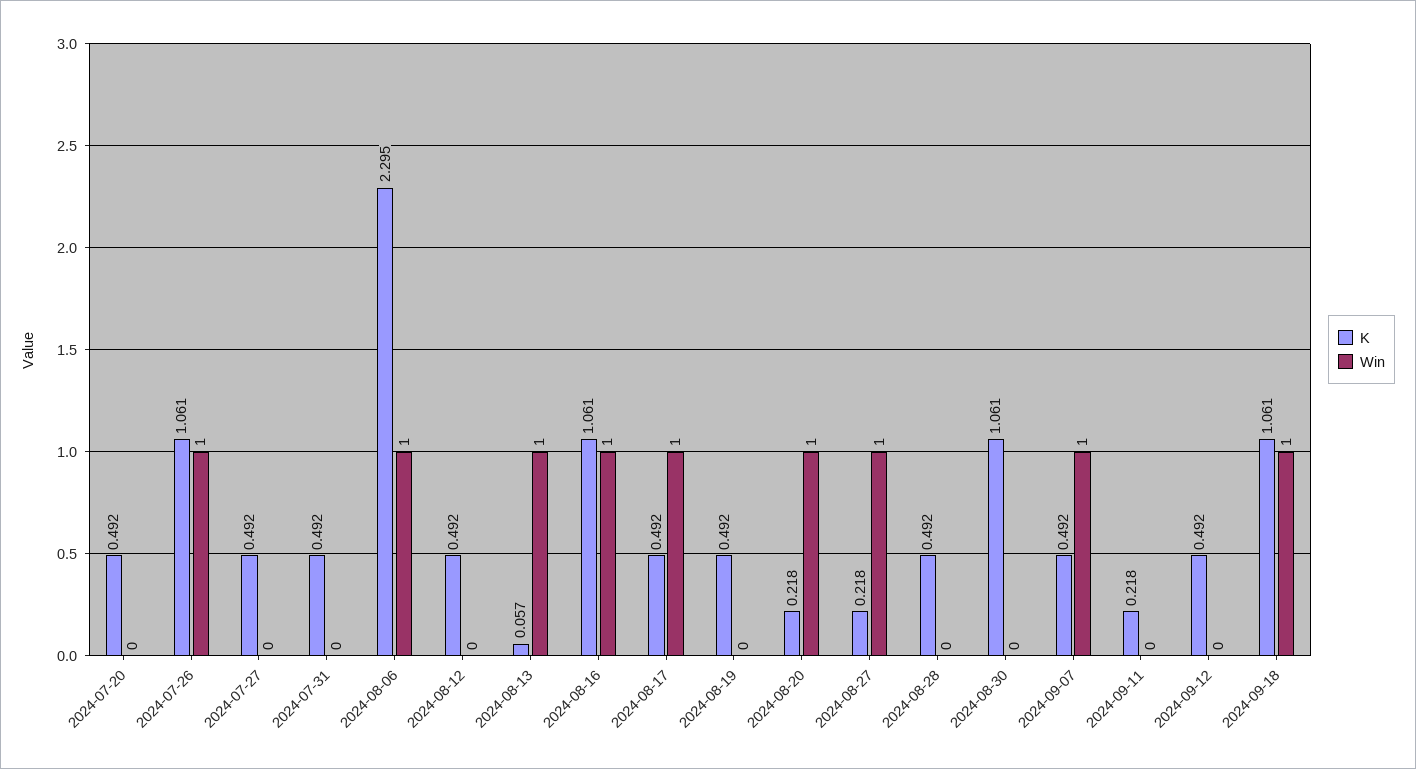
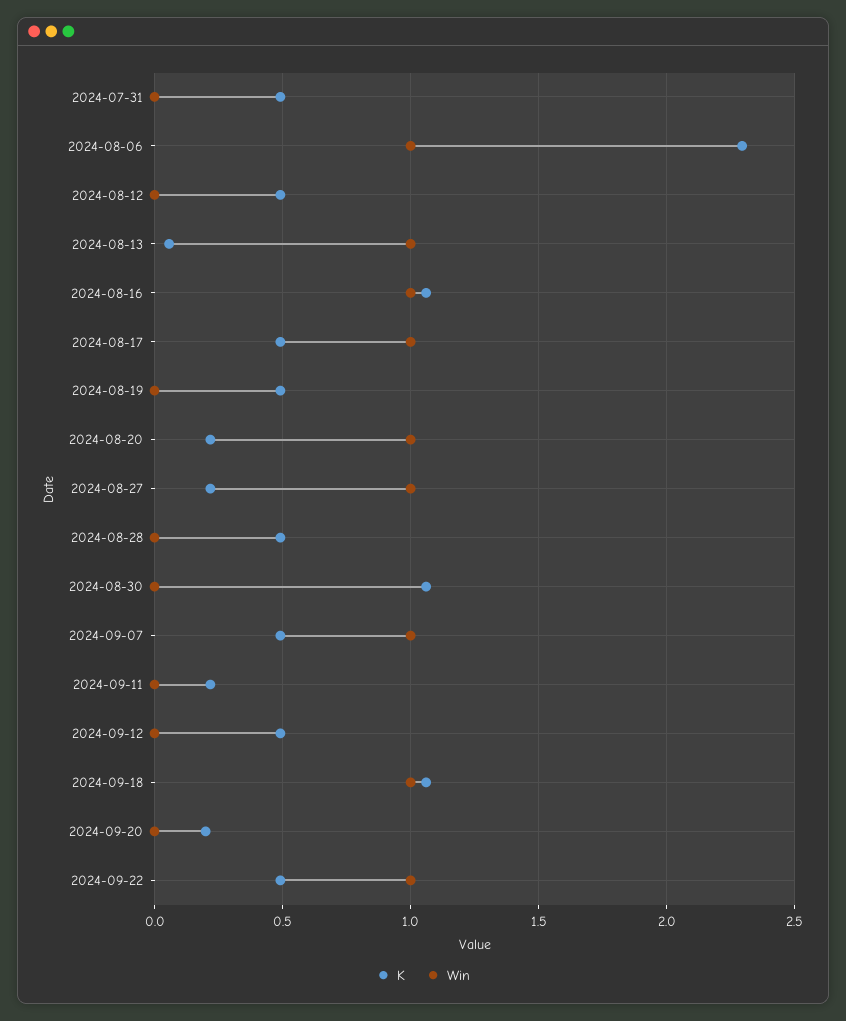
K, 2024-07-20: 0.492 -> none
Win, 2024-07-20: 0 -> none
K, 2024-07-26: 1.061 -> none
Win, 2024-07-26: 1 -> none
K, 2024-07-27: 0.492 -> none
Win, 2024-07-27: 0 -> none
K, 2024-09-20: none -> 0.2
Win, 2024-09-20: none -> 0
K, 2024-09-22: none -> 0.5
Win, 2024-09-22: none -> 1

